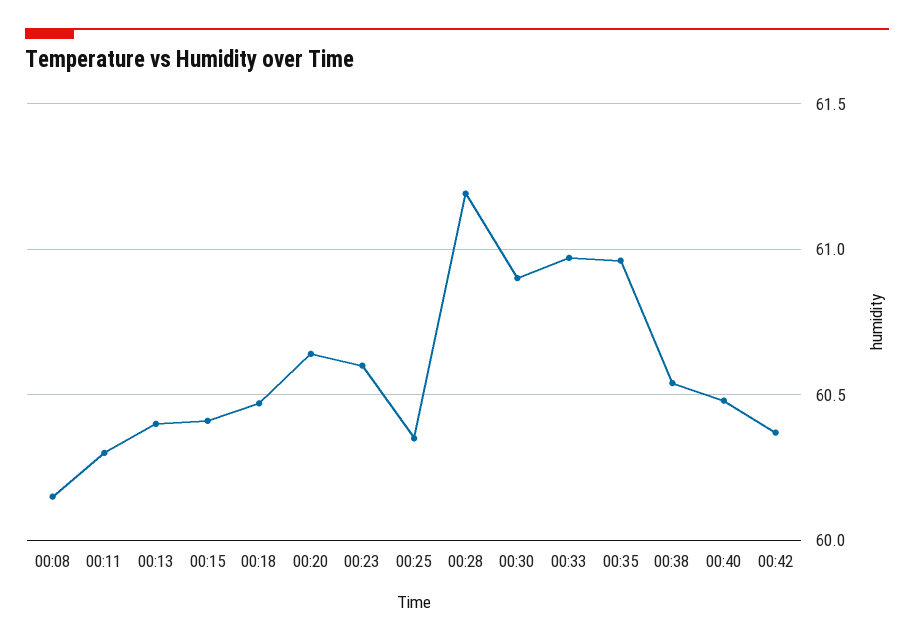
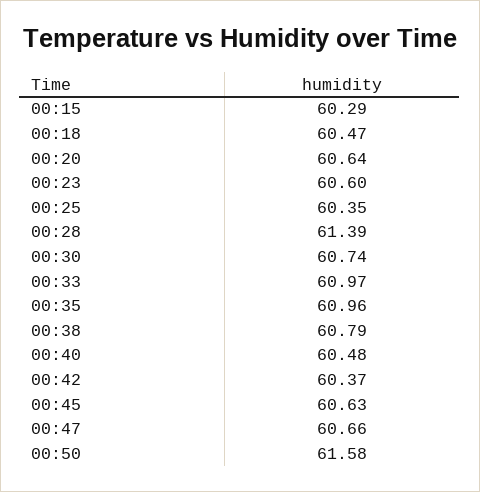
00:08: 60.15 -> none
00:11: 60.3 -> none
00:13: 60.4 -> none
00:15: 60.4 -> 60.29
00:28: 61.2 -> 61.39
00:30: 60.9 -> 60.74
00:38: 60.55 -> 60.79
00:45: none -> 60.63
00:47: none -> 60.66
00:50: none -> 61.58

